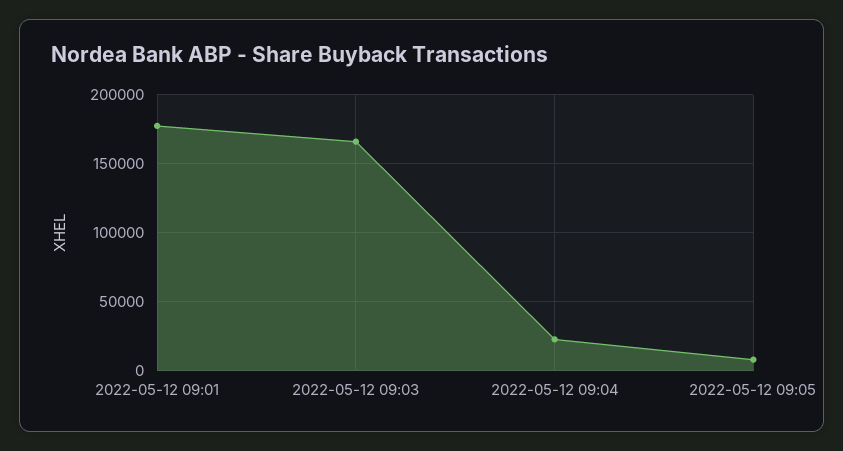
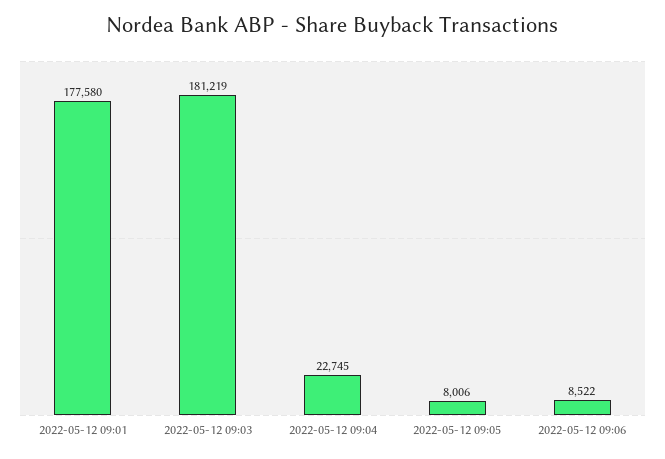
2022-05-12 09:03: 165000 -> 181219
2022-05-12 09:06: none -> 8522

